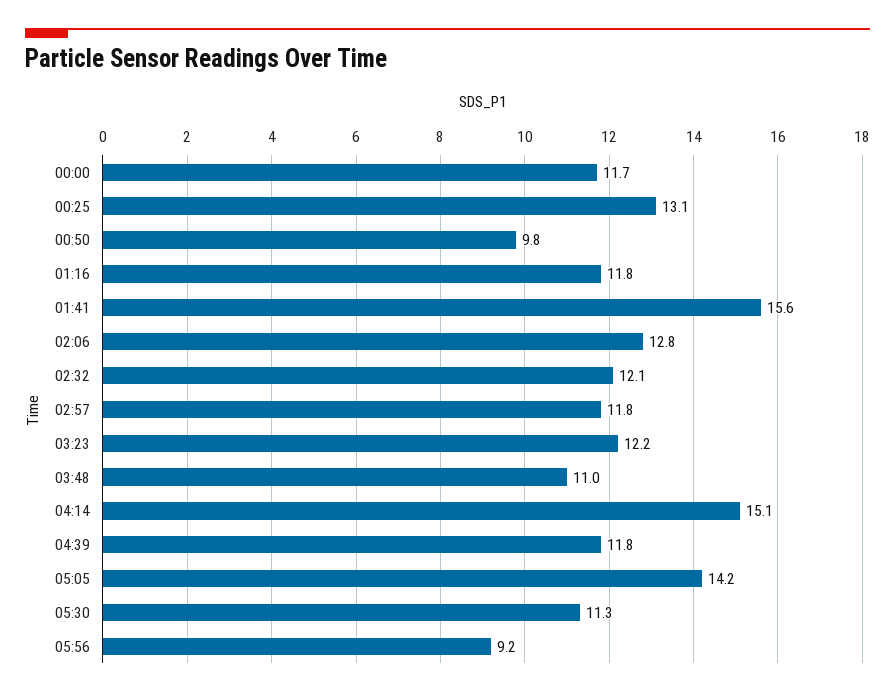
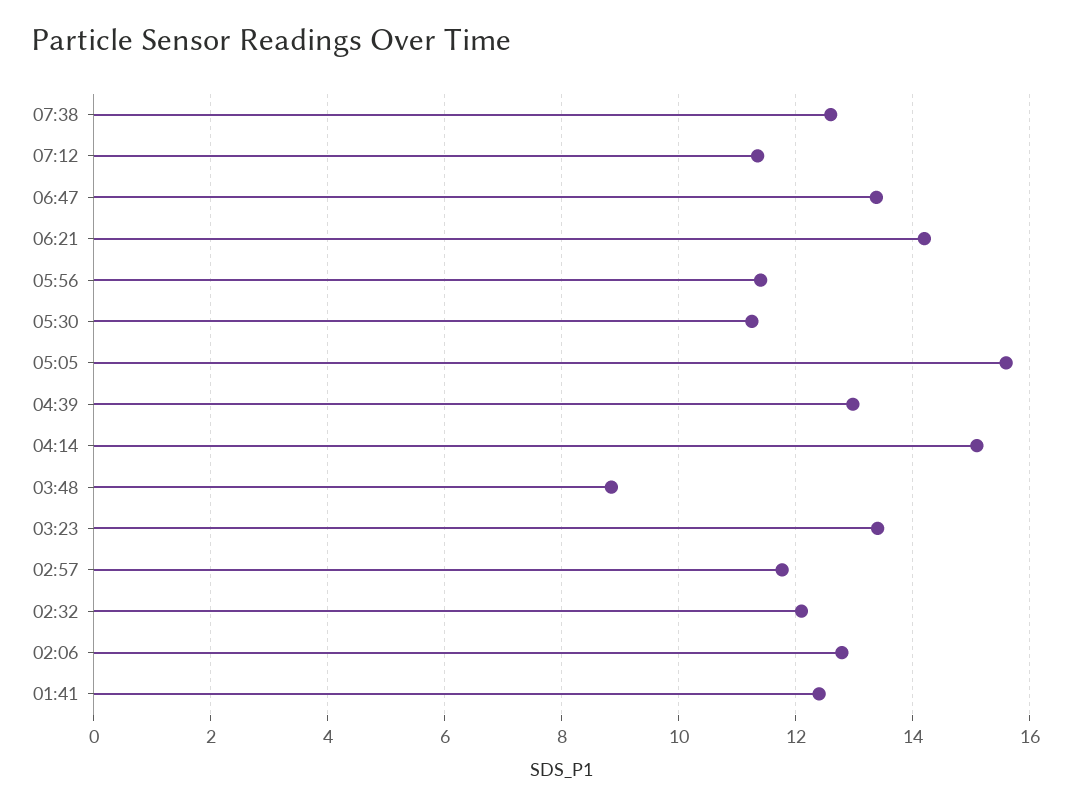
00:00: 11.7 -> none
00:25: 13.1 -> none
00:50: 9.8 -> none
01:16: 11.8 -> none
01:41: 15.6 -> 12.4
03:23: 12.2 -> 13.4
03:48: 11 -> 8.8
04:39: 11.8 -> 13
05:05: 14.2 -> 15.6
05:56: 9.2 -> 11.4
07:38: none -> 12.6
07:12: none -> 11.4
06:47: none -> 13.4
06:21: none -> 14.2

